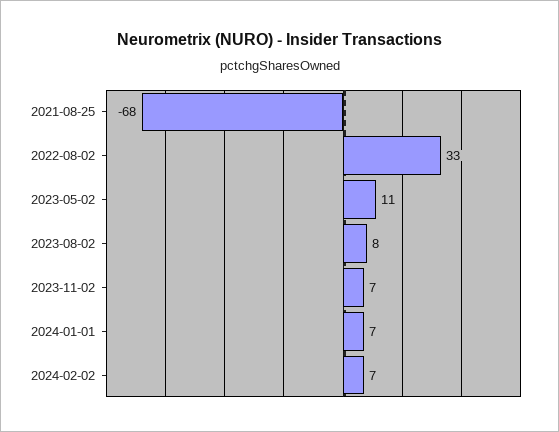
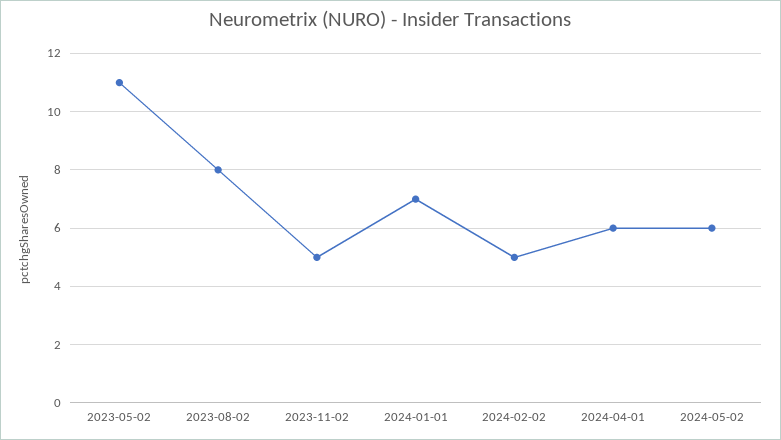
2021-08-25: -68 -> none
2022-08-02: 33 -> none
2023-11-02: 7 -> 5
2024-02-02: 7 -> 5
2024-04-01: none -> 6
2024-05-02: none -> 6

